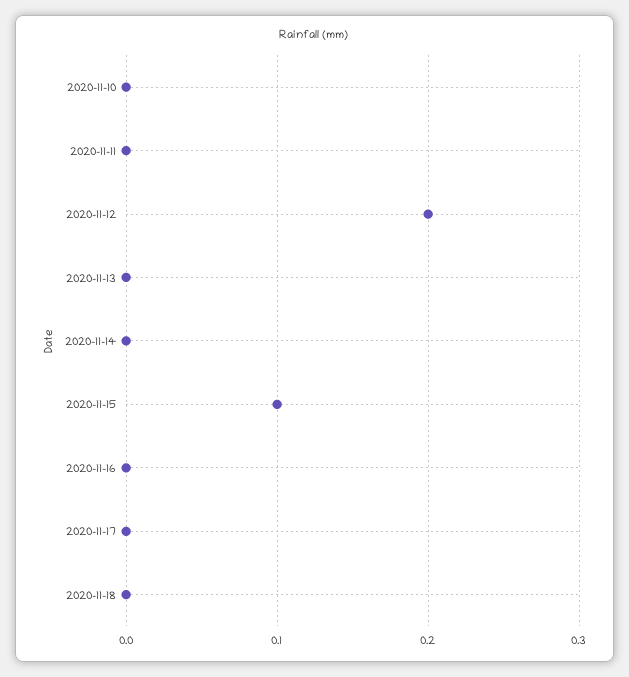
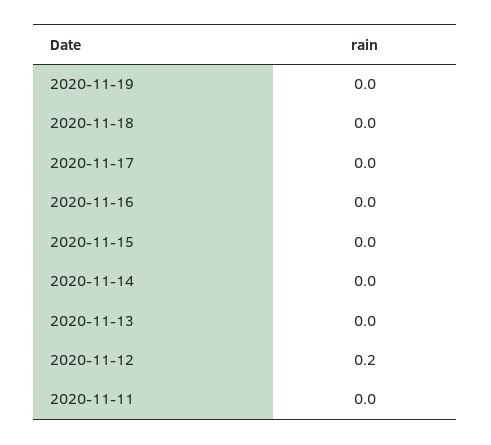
2020-11-10: 0 -> none
2020-11-15: 0.1 -> 0
2020-11-19: none -> 0

